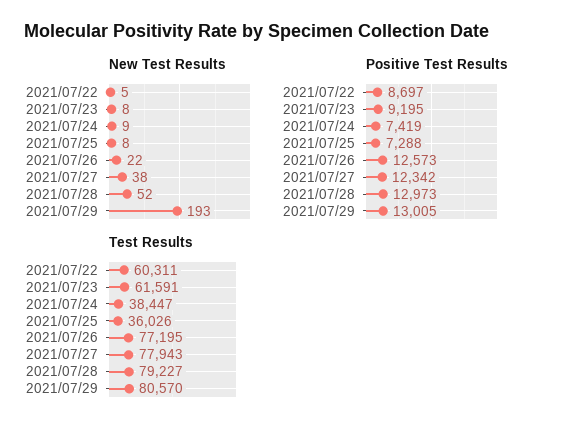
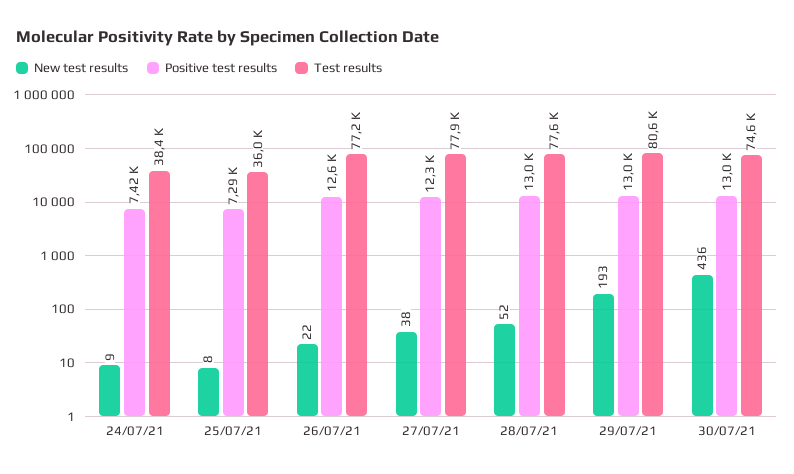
New Test Results, 2021/07/22: 5 -> none
New Test Results, 2021/07/23: 8 -> none
Positive Test Results, 2021/07/22: 8697 -> none
Positive Test Results, 2021/07/23: 9195 -> none
Test Results, 2021/07/22: 60311 -> none
Test Results, 2021/07/23: 61591 -> none
Test Results, 2021/07/28: 79227 -> 77600
New Test Results, 30/07/21: none -> 436
Positive Test Results, 30/07/21: none -> 13000
Test Results, 30/07/21: none -> 74600

